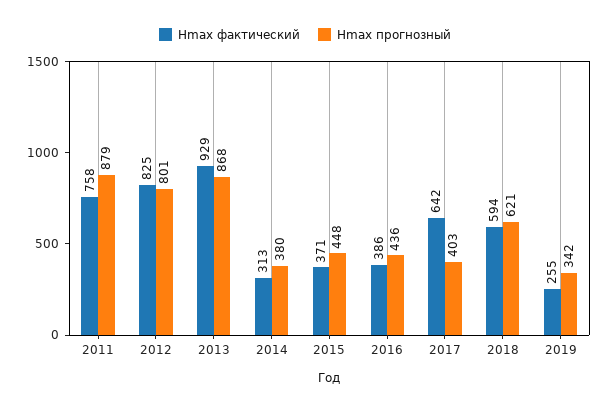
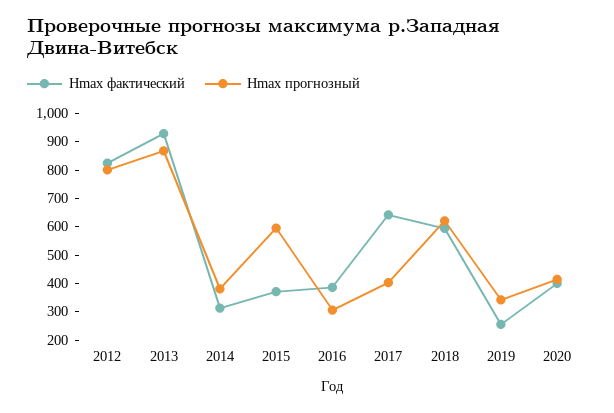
Hmax фактический, 2011: 758 -> none
Hmax прогнозный, 2011: 879 -> none
Hmax прогнозный, 2015: 448 -> 600
Hmax прогнозный, 2016: 436 -> 300
Hmax фактический, 2020: none -> 400
Hmax прогнозный, 2020: none -> 400

